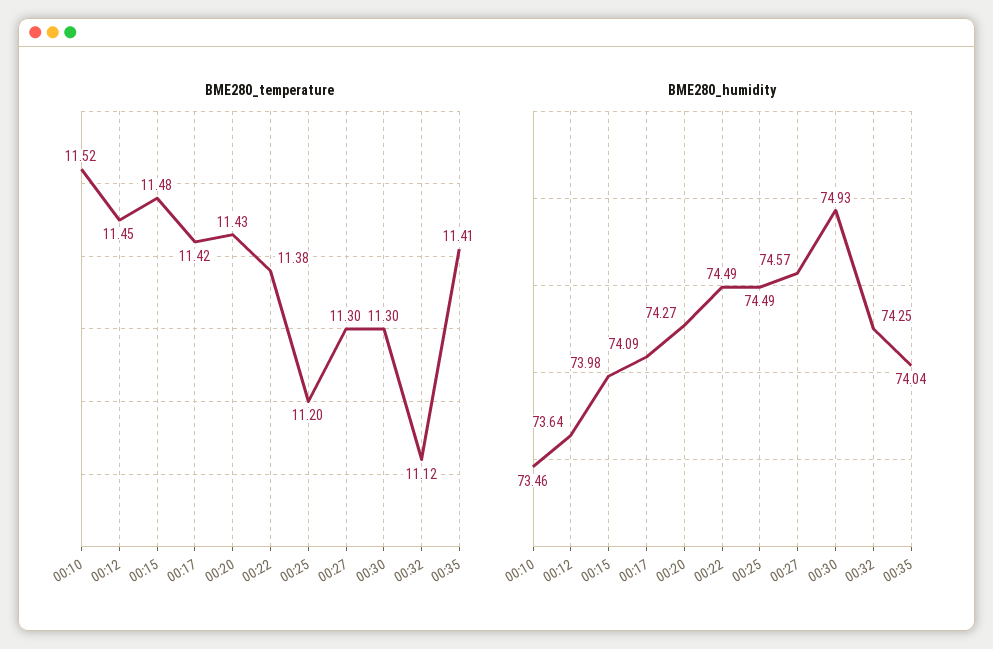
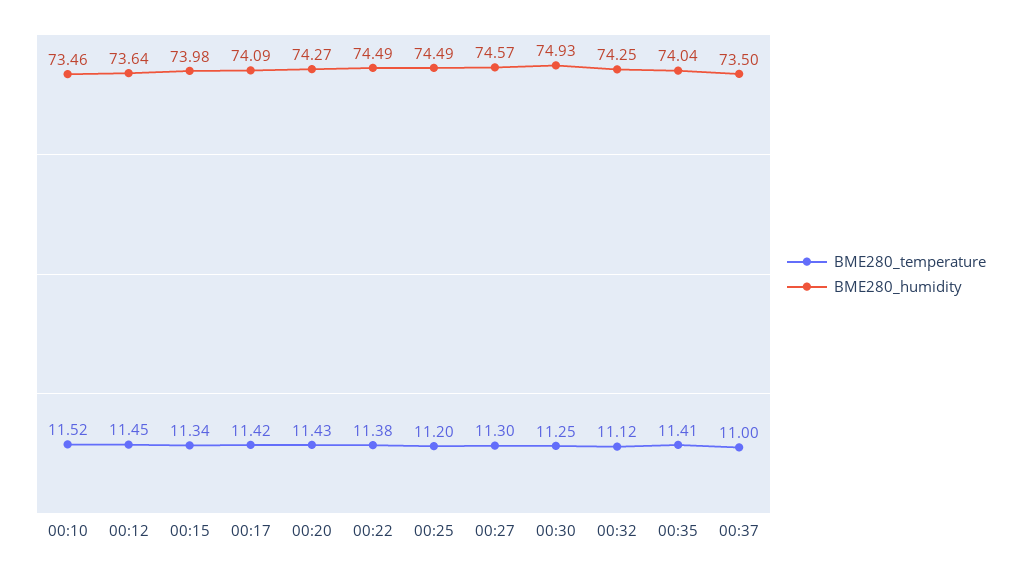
BME280_temperature, 00:15: 11.48 -> 11.34
BME280_temperature, 00:30: 11.3 -> 11.25
BME280_temperature, 00:37: none -> 11
BME280_humidity, 00:37: none -> 73.5

